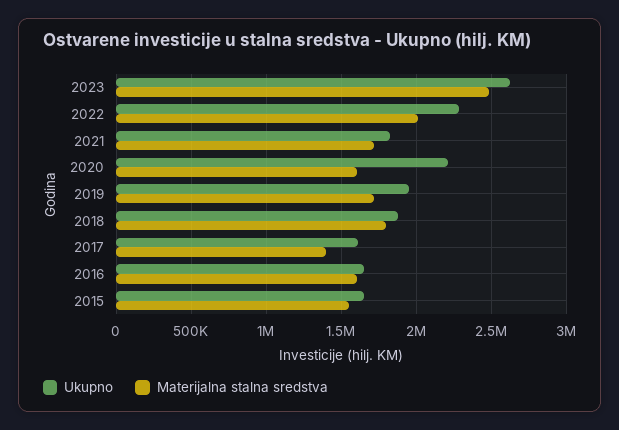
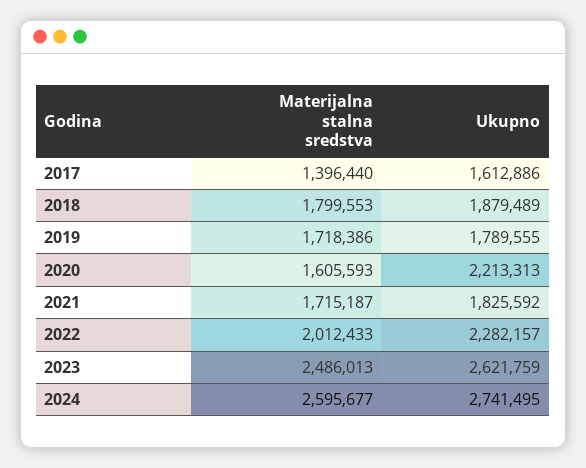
Ukupno, 2019: 1950000 -> 1789555
Ukupno, 2016: 1650000 -> none
Materijalna stalna sredstva, 2016: 1600000 -> none
Ukupno, 2015: 1650000 -> none
Materijalna stalna sredstva, 2015: 1550000 -> none
Materijalna stalna sredstva, 2024: none -> 2595677
Ukupno, 2024: none -> 2741495

